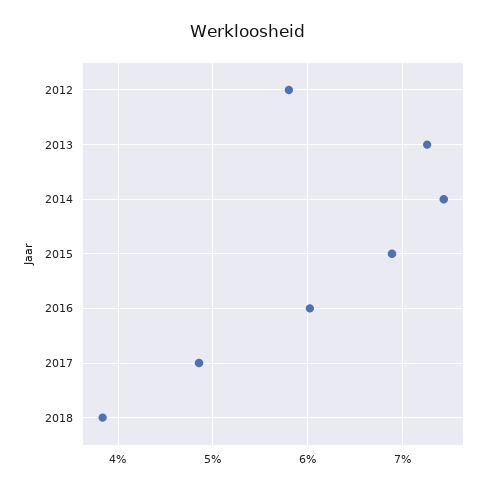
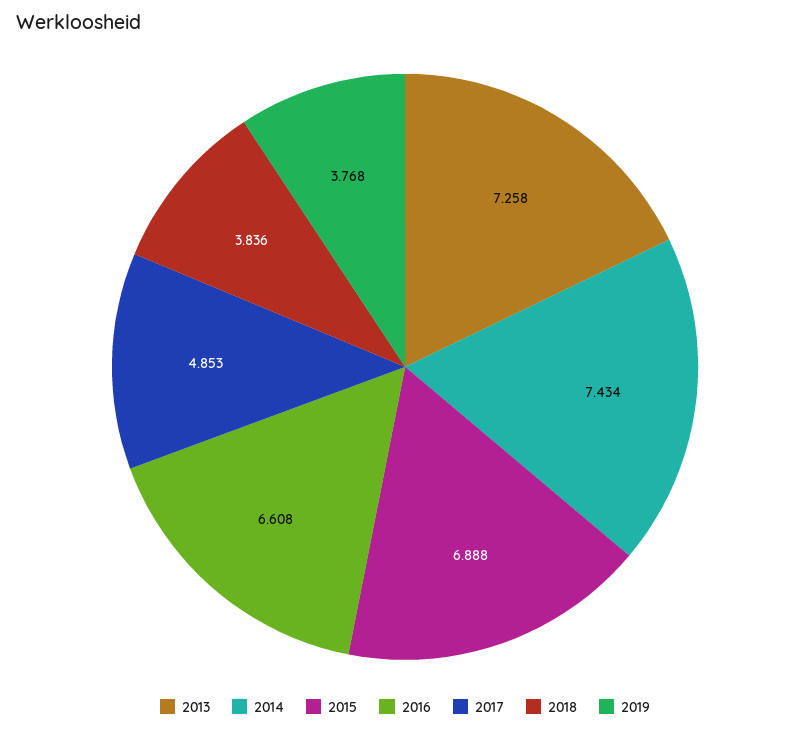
2012: 5.8 -> none
2016: 6 -> 6.608
2019: none -> 3.768

